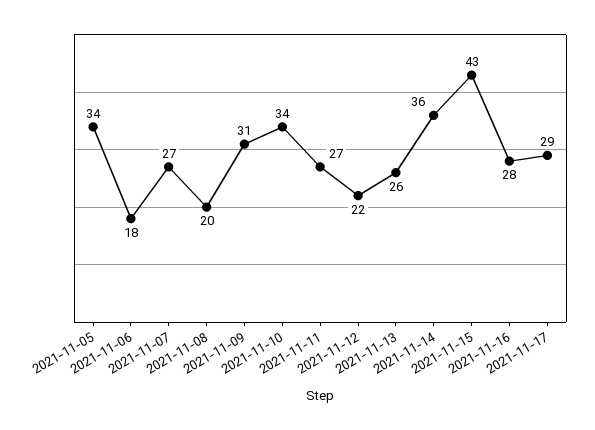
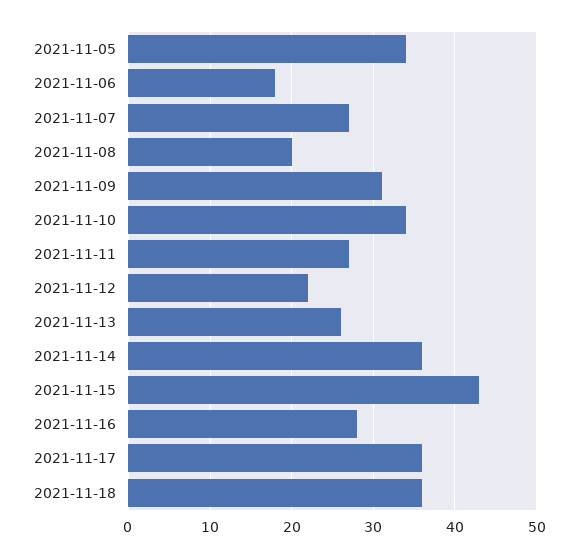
2021-11-17: 29 -> 36
2021-11-18: none -> 36

